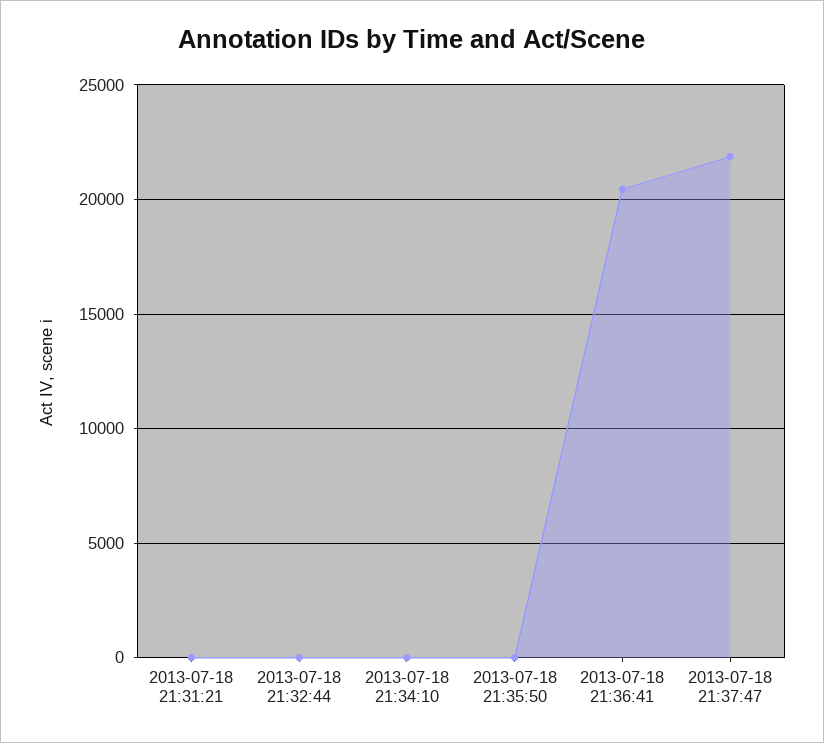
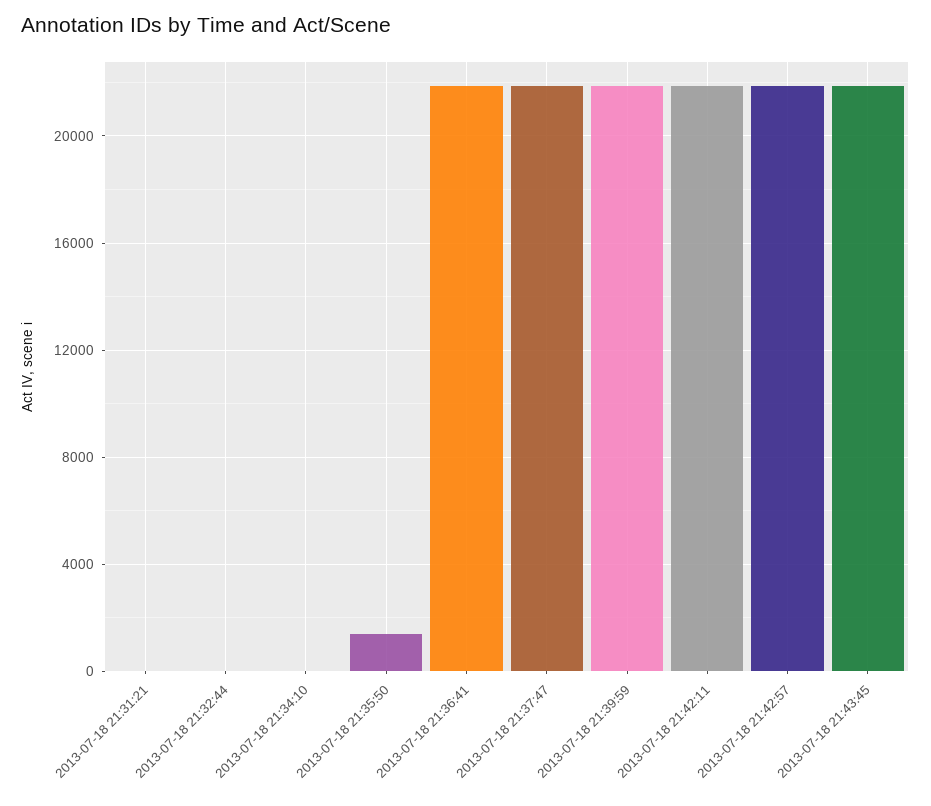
2013-07-18 21:35:50: 0 -> 1500
2013-07-18 21:36:41: 20500 -> 22000
2013-07-18 21:39:59: none -> 22000
2013-07-18 21:42:11: none -> 22000
2013-07-18 21:42:57: none -> 22000
2013-07-18 21:43:45: none -> 22000

